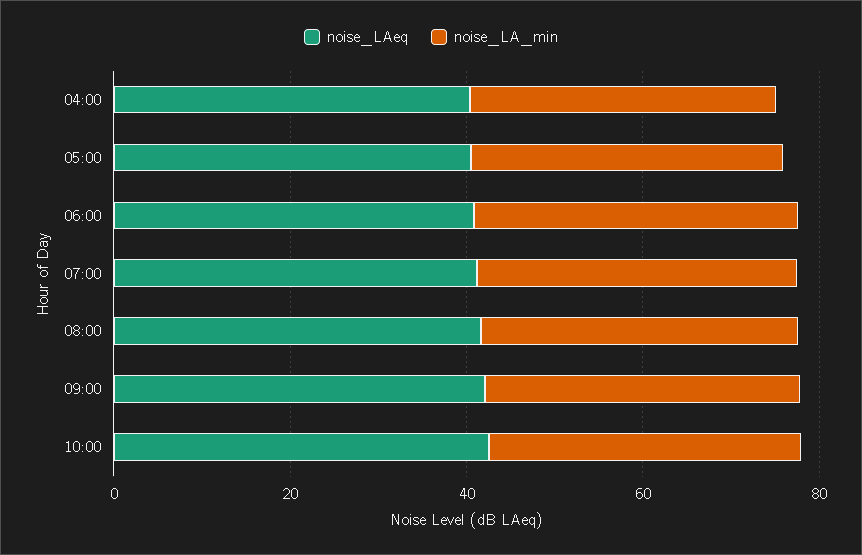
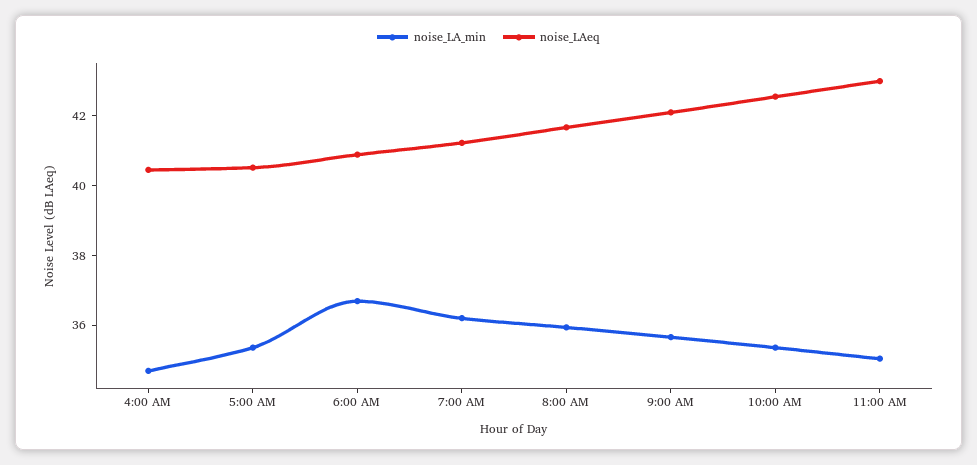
noise_LA_min, 11:00 AM: none -> 35
noise_LAeq, 11:00 AM: none -> 43

